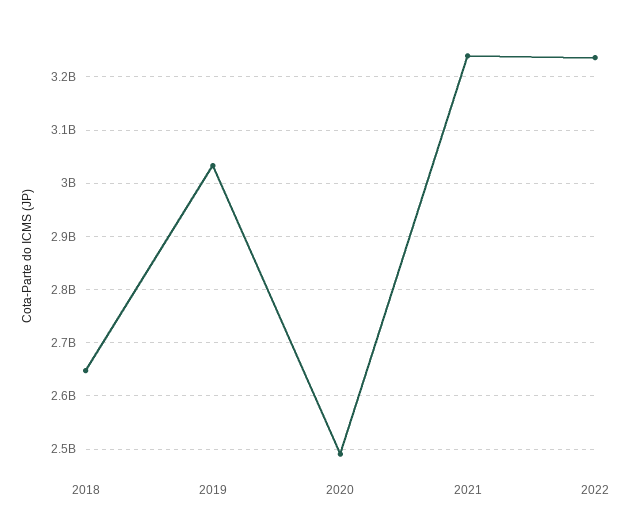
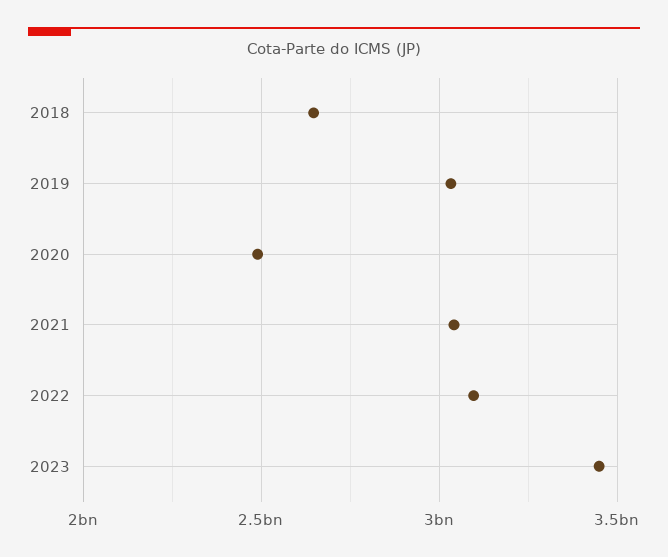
2021: 3240000000 -> 3050000000
2022: 3240000000 -> 3100000000
2023: none -> 3450000000

